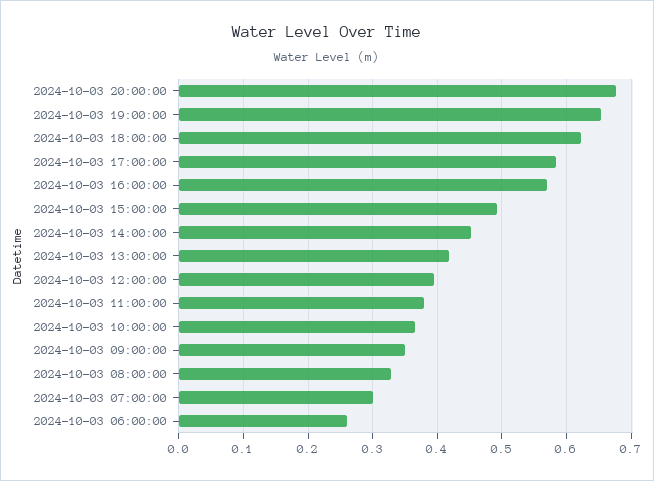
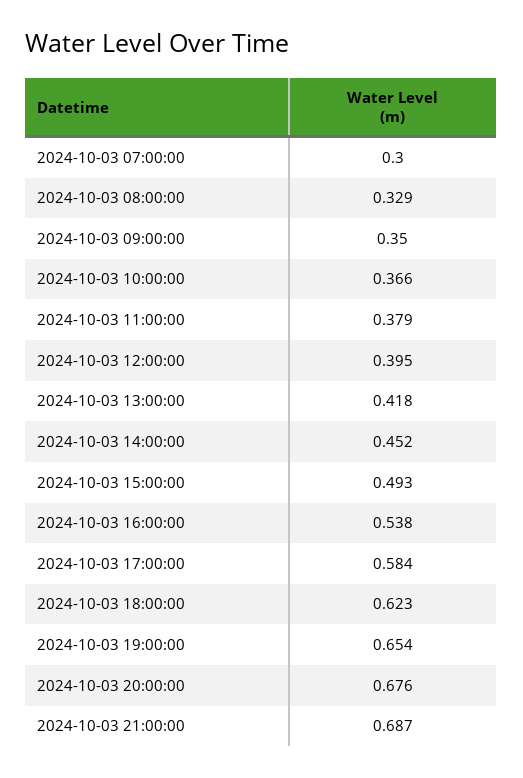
2024-10-03 16:00:00: 0.57 -> 0.538
2024-10-03 06:00:00: 0.26 -> none
2024-10-03 21:00:00: none -> 0.687

